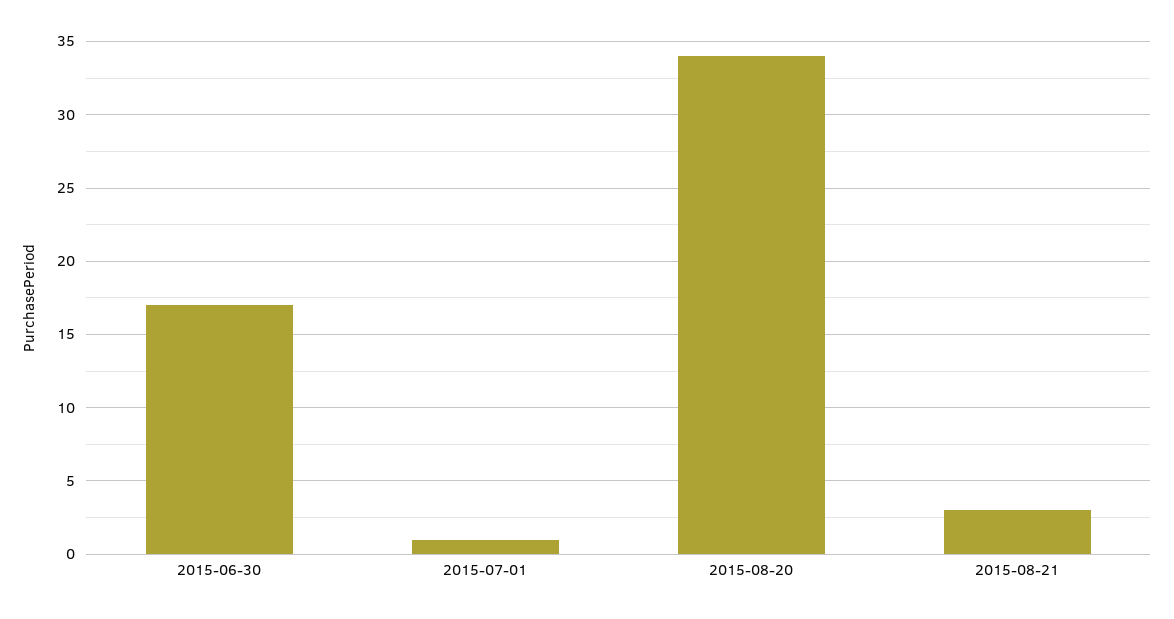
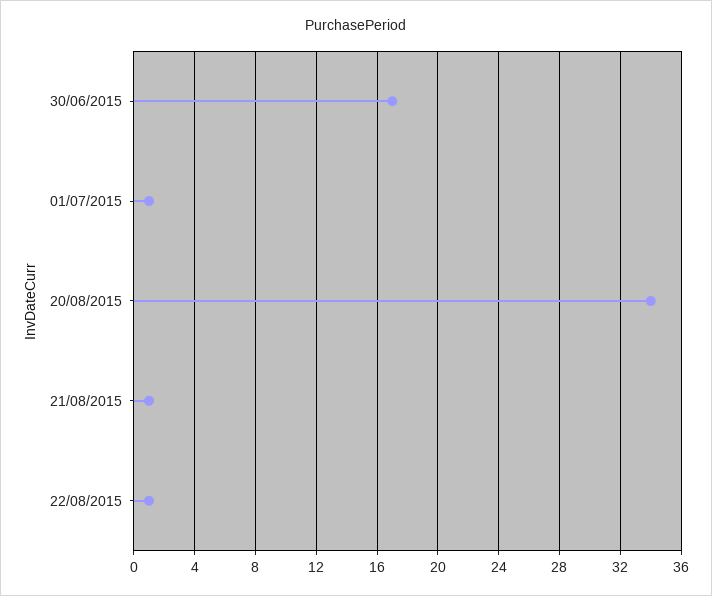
2015-08-21: 3 -> 1
22/08/2015: none -> 1

